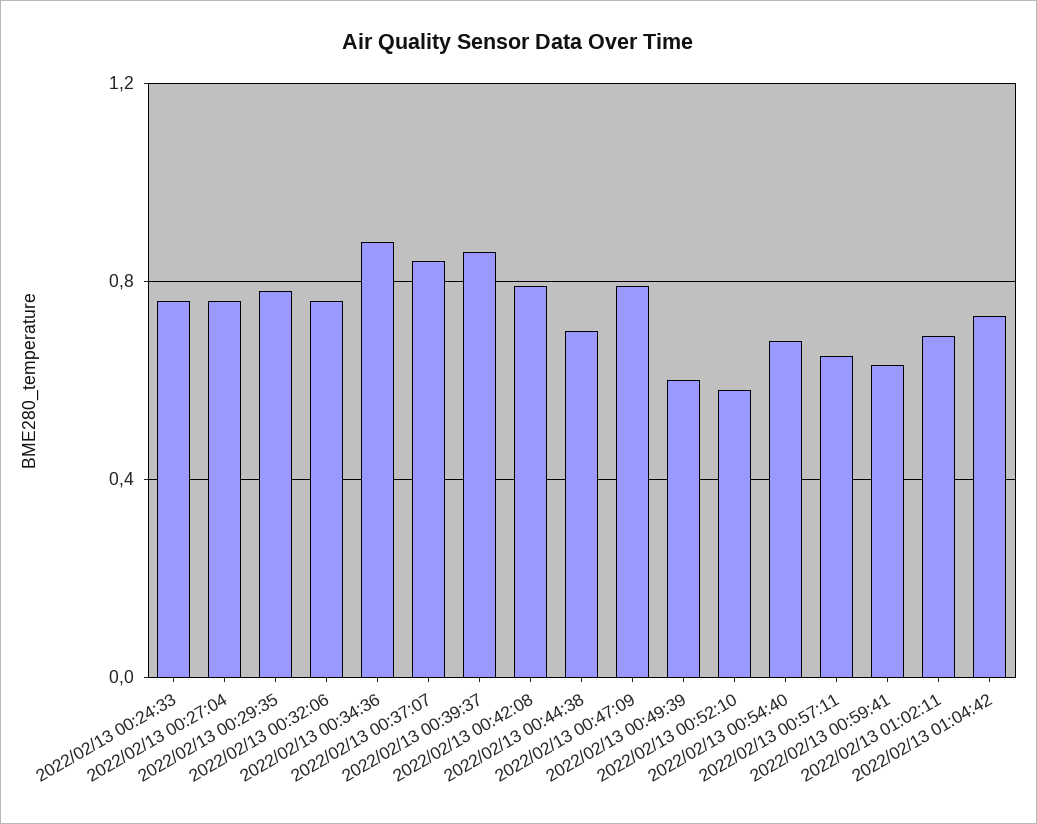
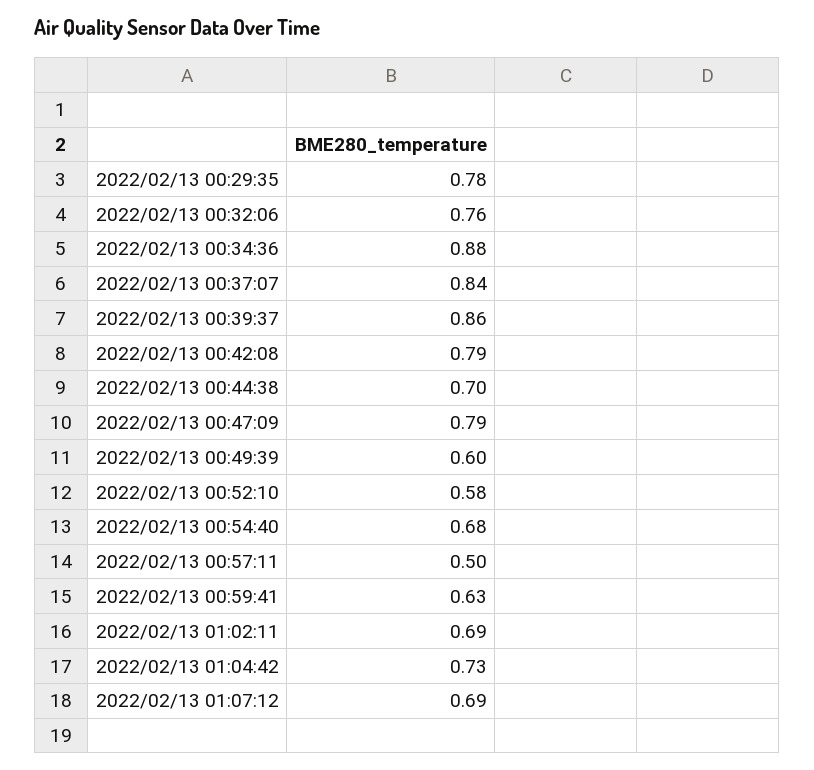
2022/02/13 00:24:33: 0.75 -> none
2022/02/13 00:27:04: 0.75 -> none
2022/02/13 00:57:11: 0.65 -> 0.5
2022/02/13 01:07:12: none -> 0.69

